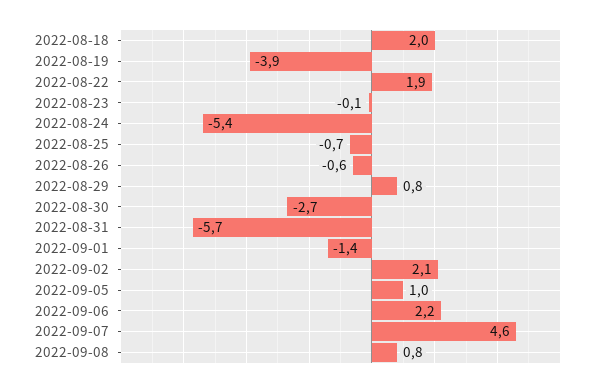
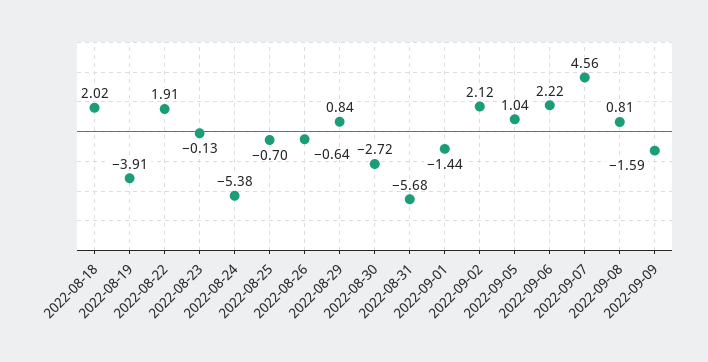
2022-09-09: none -> -1.59

